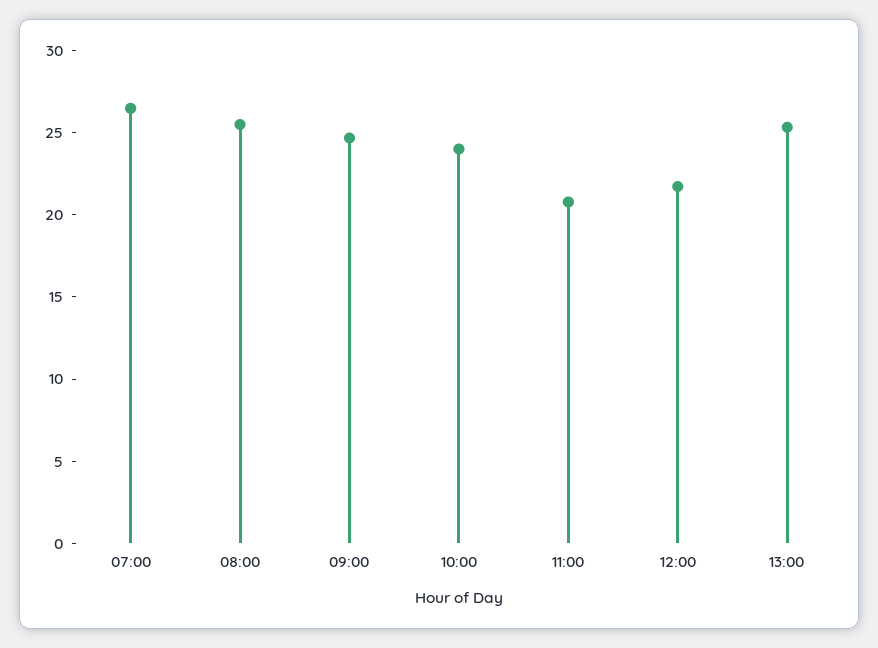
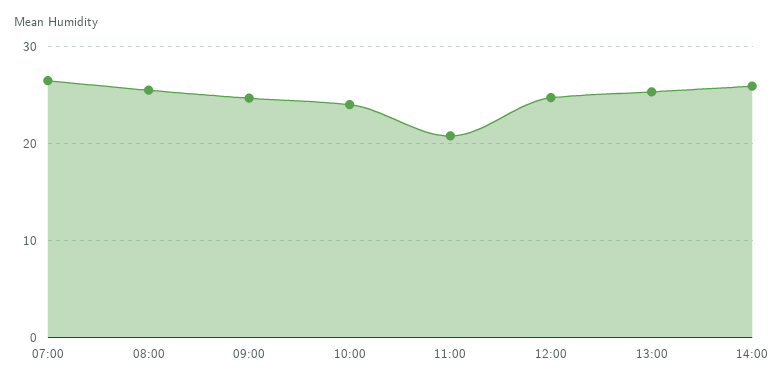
12:00: 22 -> 25
14:00: none -> 26

